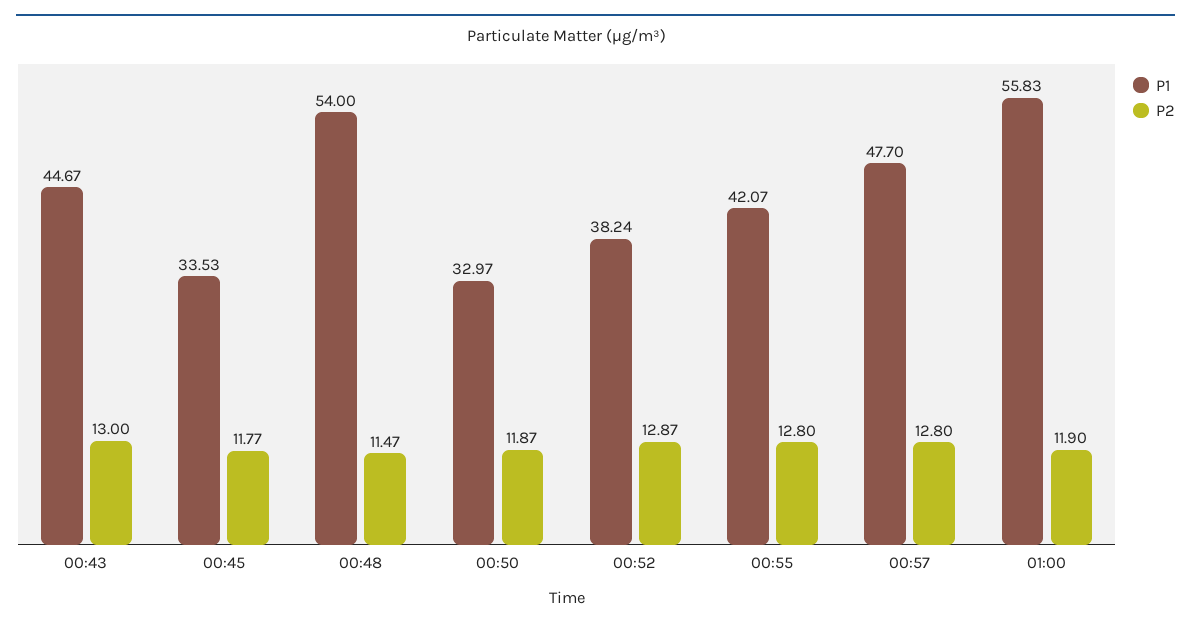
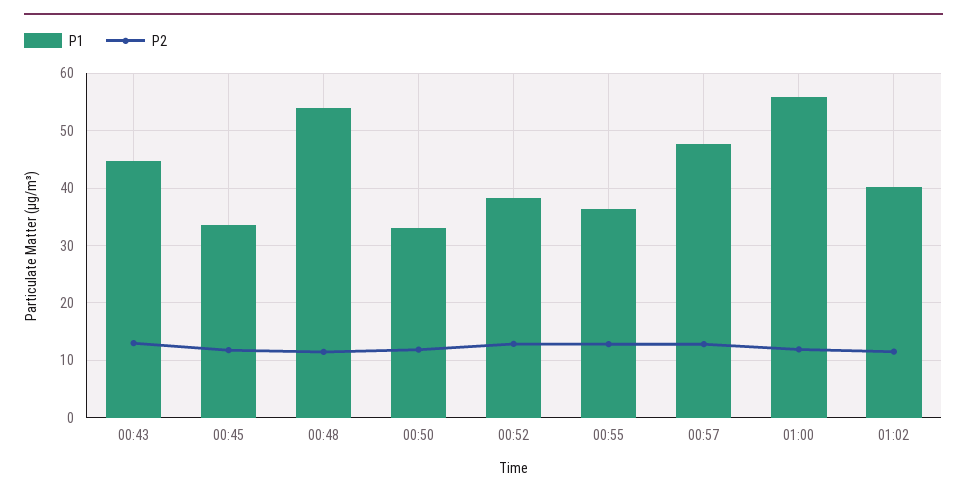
P1, 00:55: 42.07 -> 36
P1, 01:02: none -> 40
P2, 01:02: none -> 12

